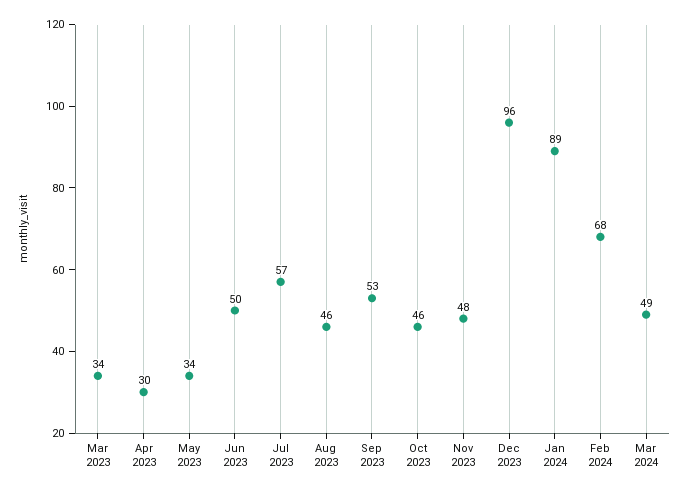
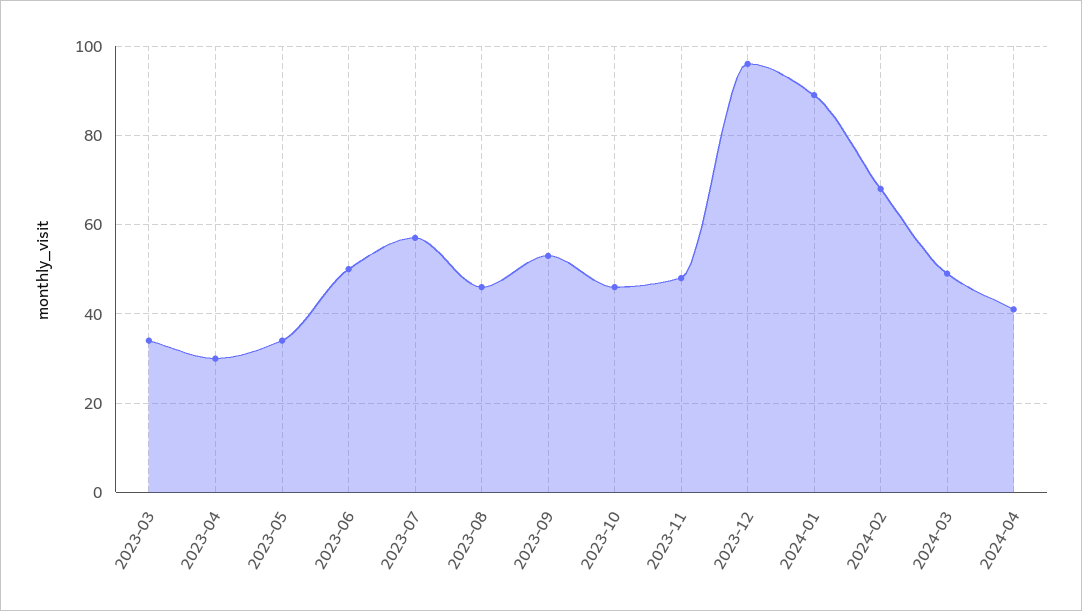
2024-04: none -> 40

